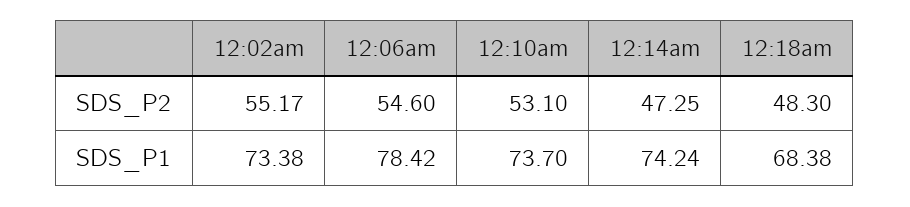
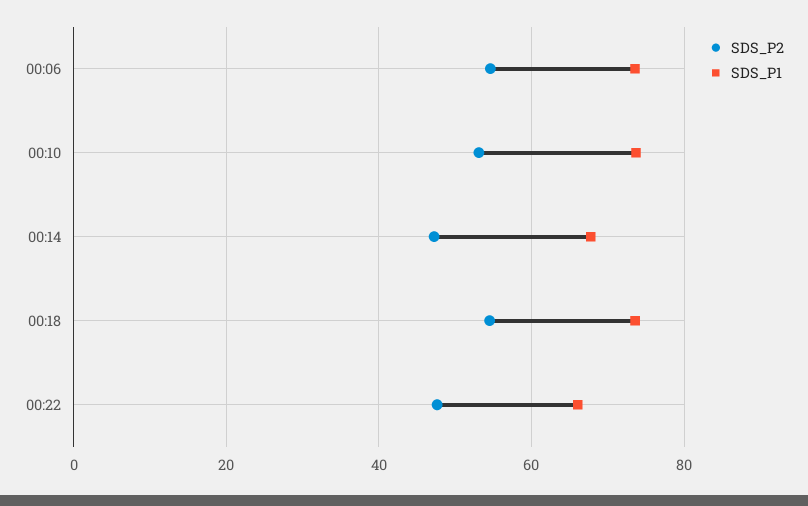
SDS_P2, 12:02am: 55.17 -> none
SDS_P2, 12:18am: 48.3 -> 54
SDS_P1, 12:02am: 73.38 -> none
SDS_P1, 12:06am: 78.42 -> 74
SDS_P1, 12:14am: 74.24 -> 68
SDS_P1, 12:18am: 68.38 -> 74
SDS_P2, 00:22: none -> 48
SDS_P1, 00:22: none -> 66

